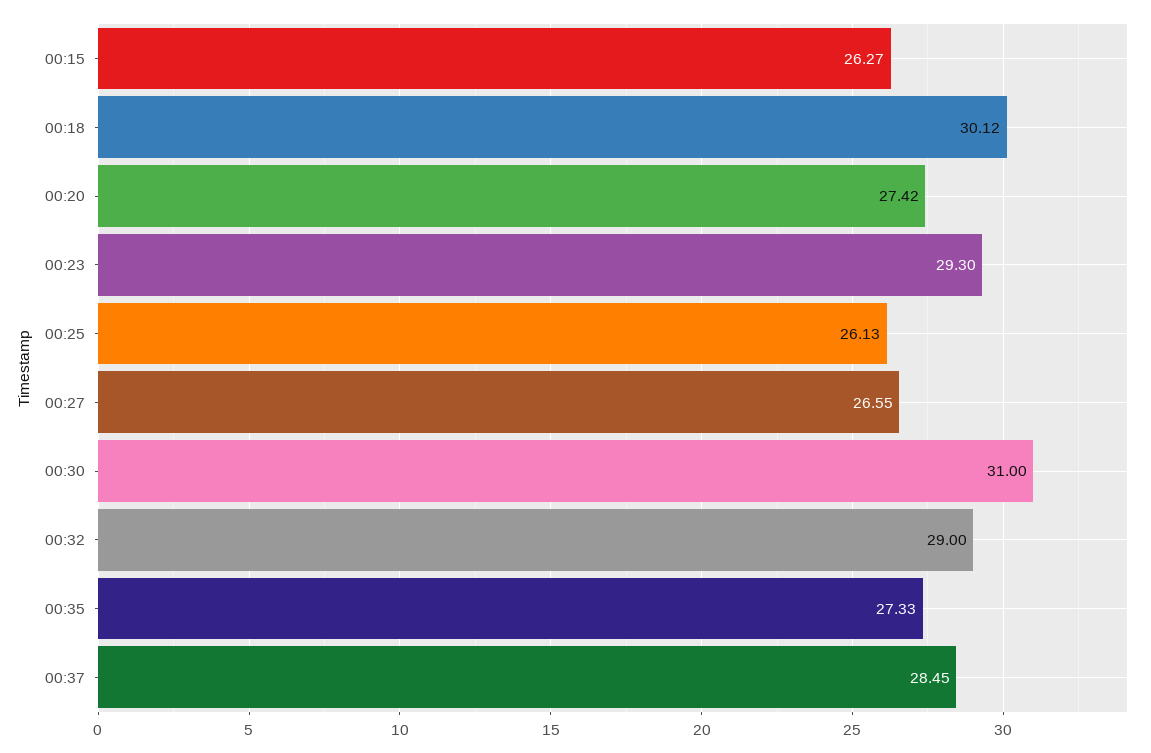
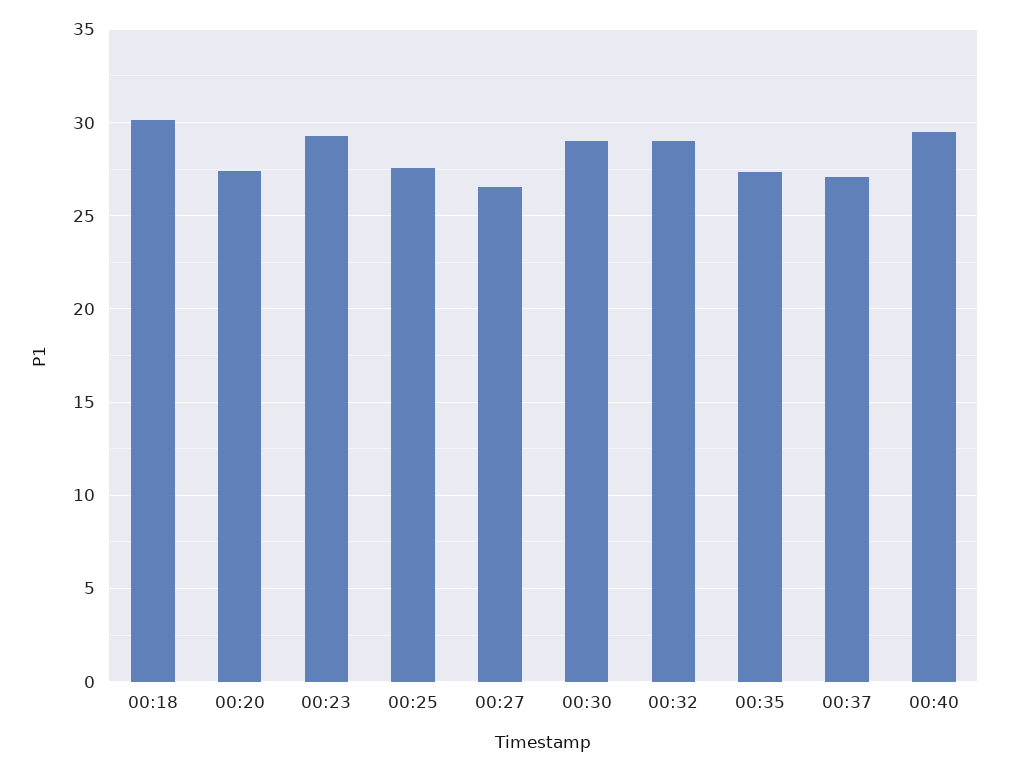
00:15: 26.27 -> none
00:25: 26.13 -> 27.5
00:30: 31 -> 29
00:37: 28.45 -> 27
00:40: none -> 29.5

